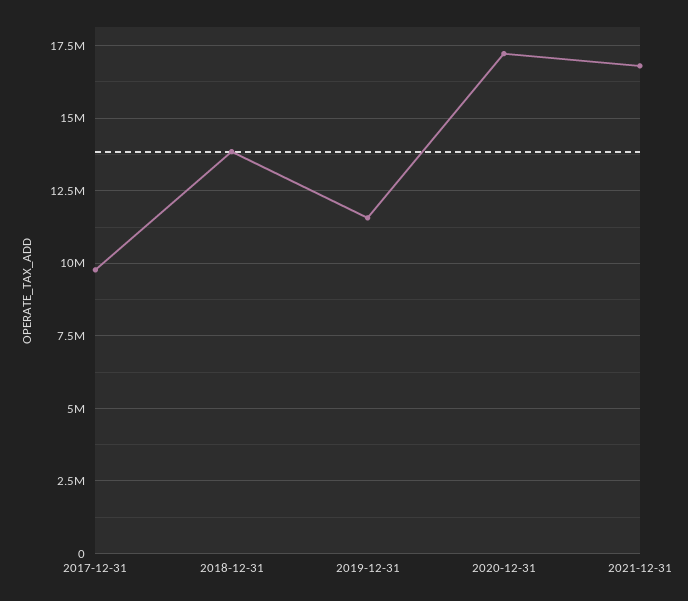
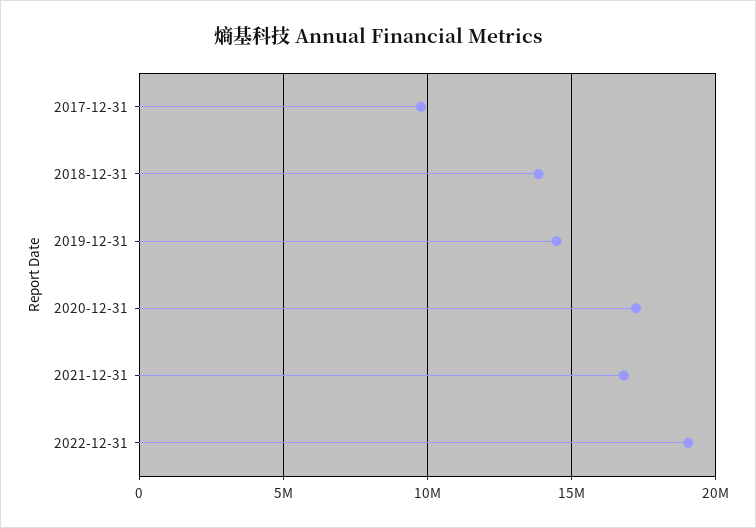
2019-12-31: 11500000 -> 14500000
2022-12-31: none -> 19000000

